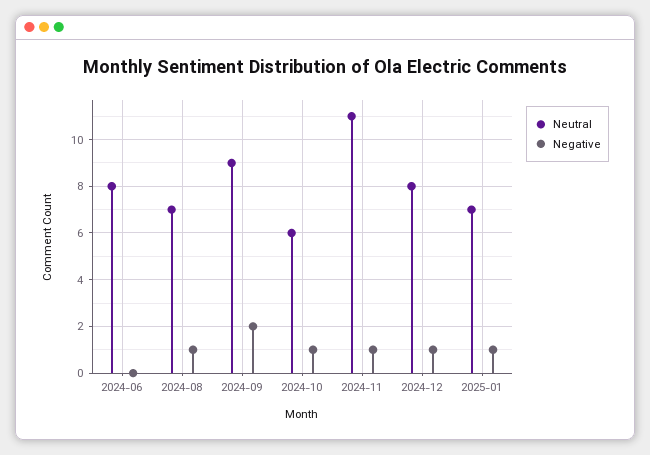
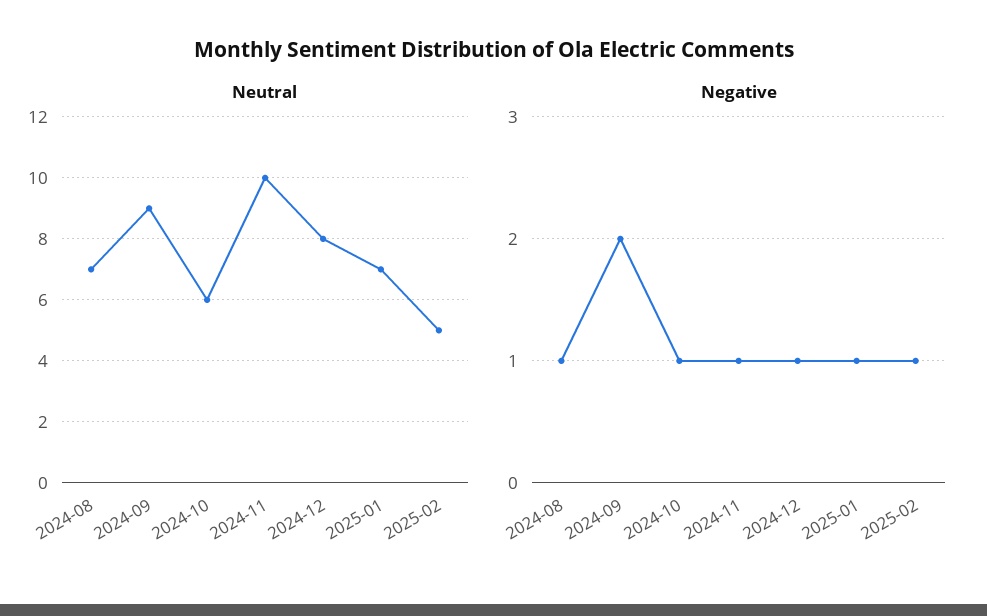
Neutral, 2024-06: 8 -> none
Negative, 2024-06: 0 -> none
Neutral, 2024-11: 11 -> 10
Neutral, 2025-02: none -> 5
Negative, 2025-02: none -> 1

